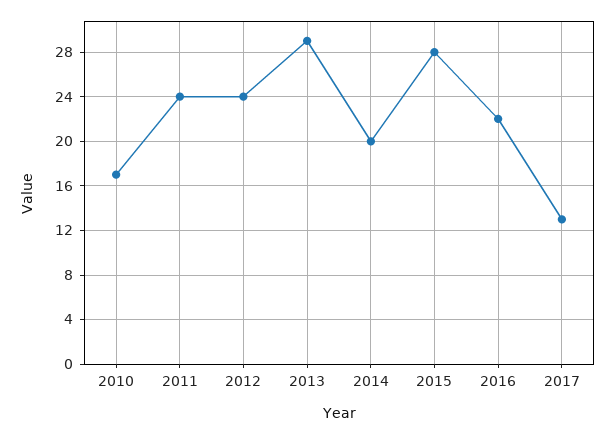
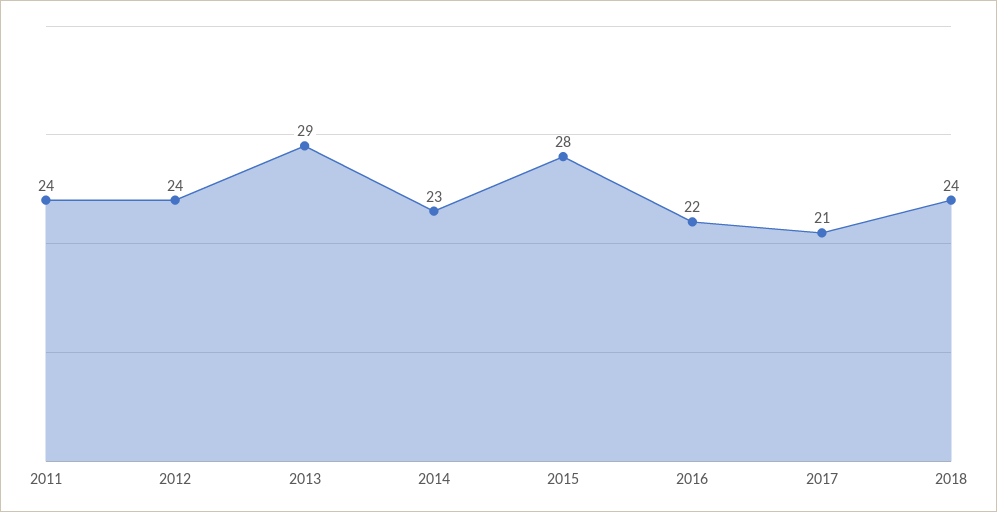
2010: 17 -> none
2014: 20 -> 23
2017: 13 -> 21
2018: none -> 24

